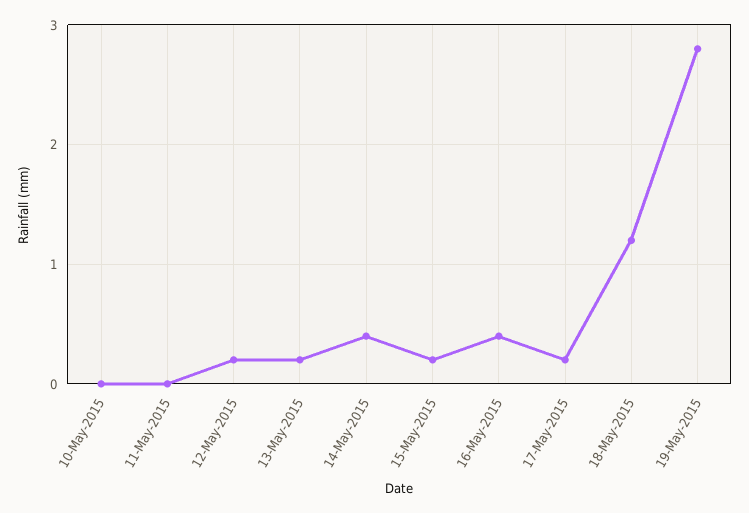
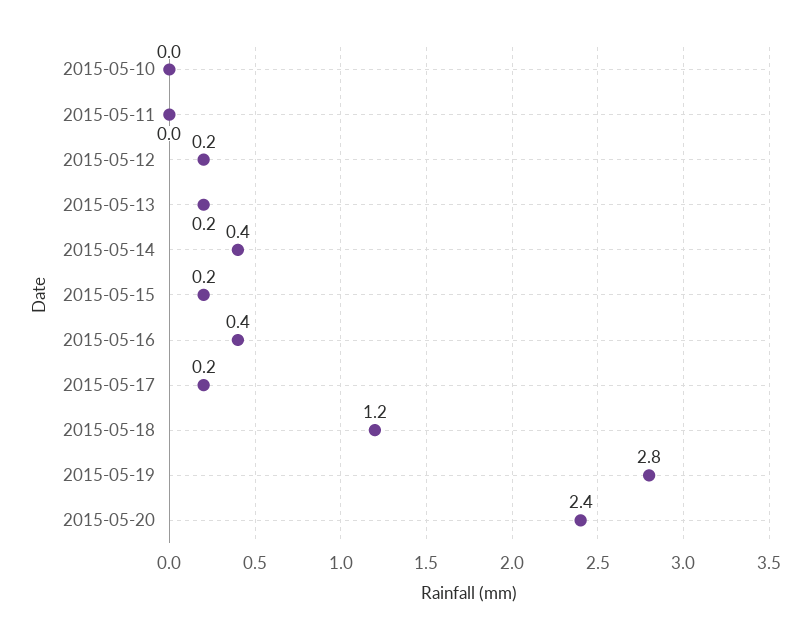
2015-05-20: none -> 2.4

